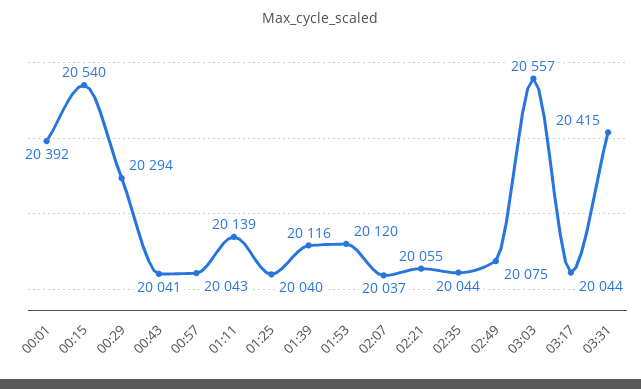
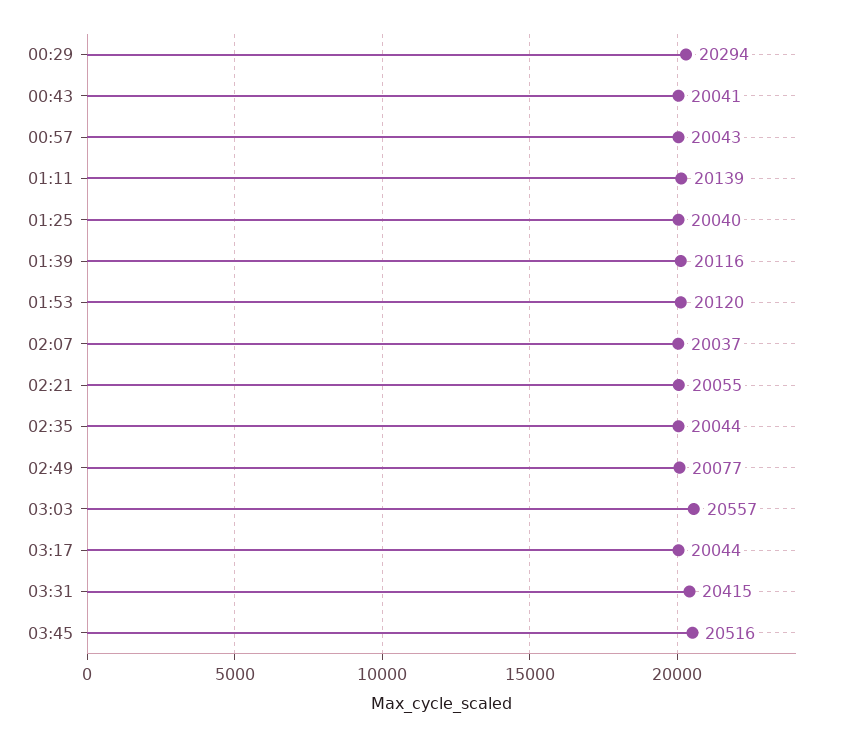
00:01: 20392 -> none
00:15: 20540 -> none
02:49: 20075 -> 20077
03:45: none -> 20516

